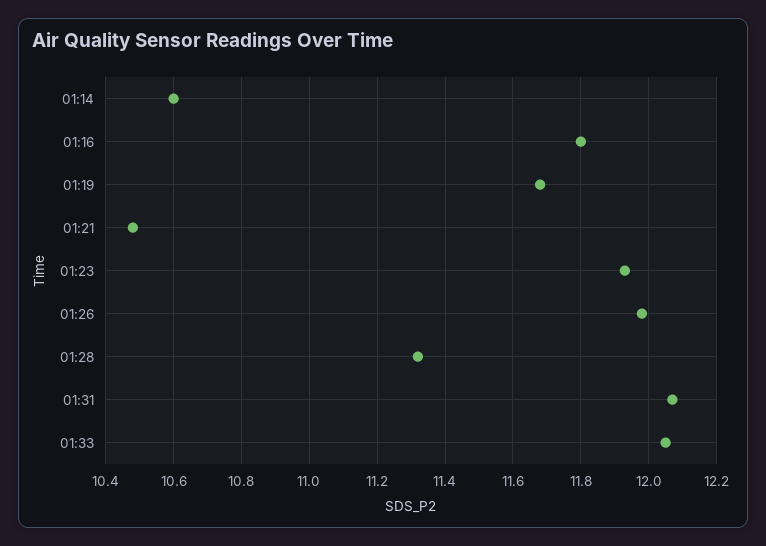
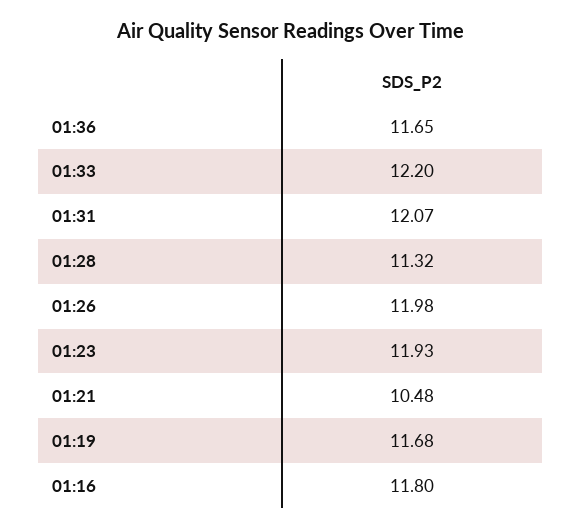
01:14: 10.6 -> none
01:33: 12.05 -> 12.2
01:36: none -> 11.65

